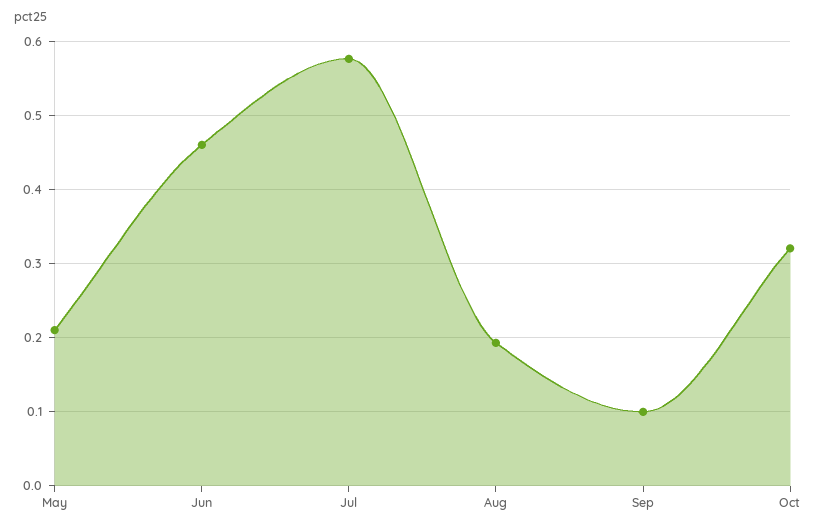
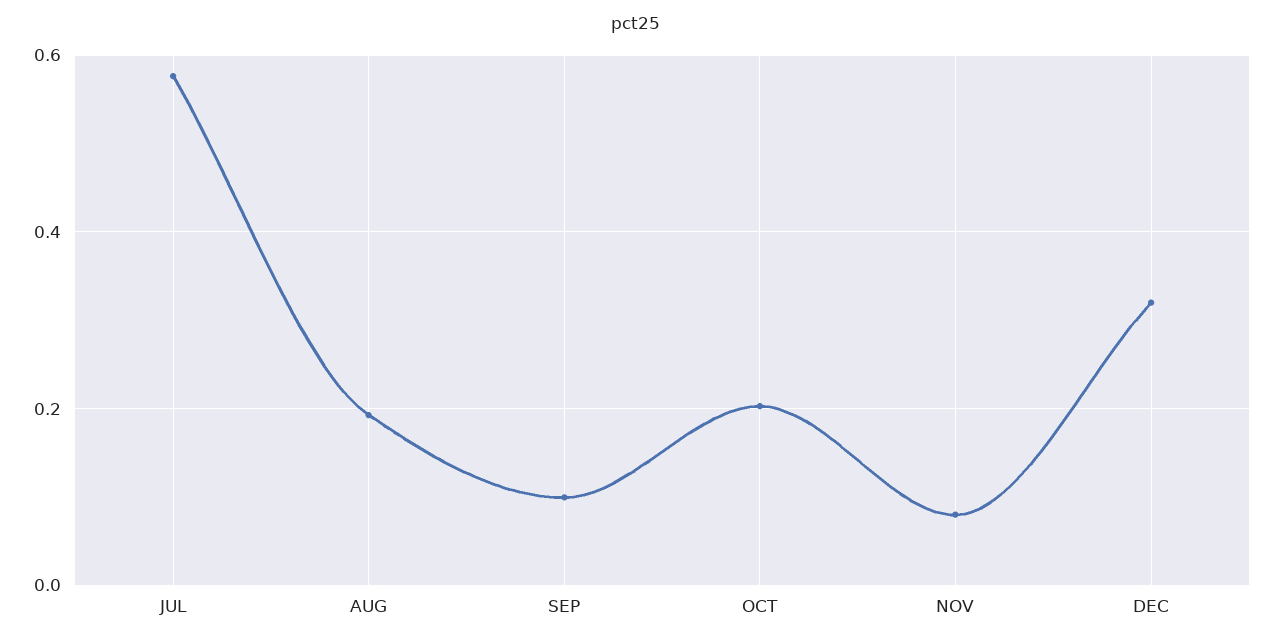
May: 0.21 -> none
Jun: 0.46 -> none
Oct: 0.32 -> 0.2
NOV: none -> 0.08
DEC: none -> 0.32

